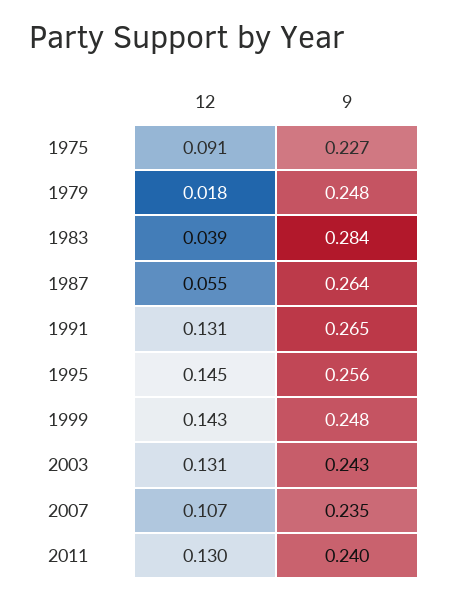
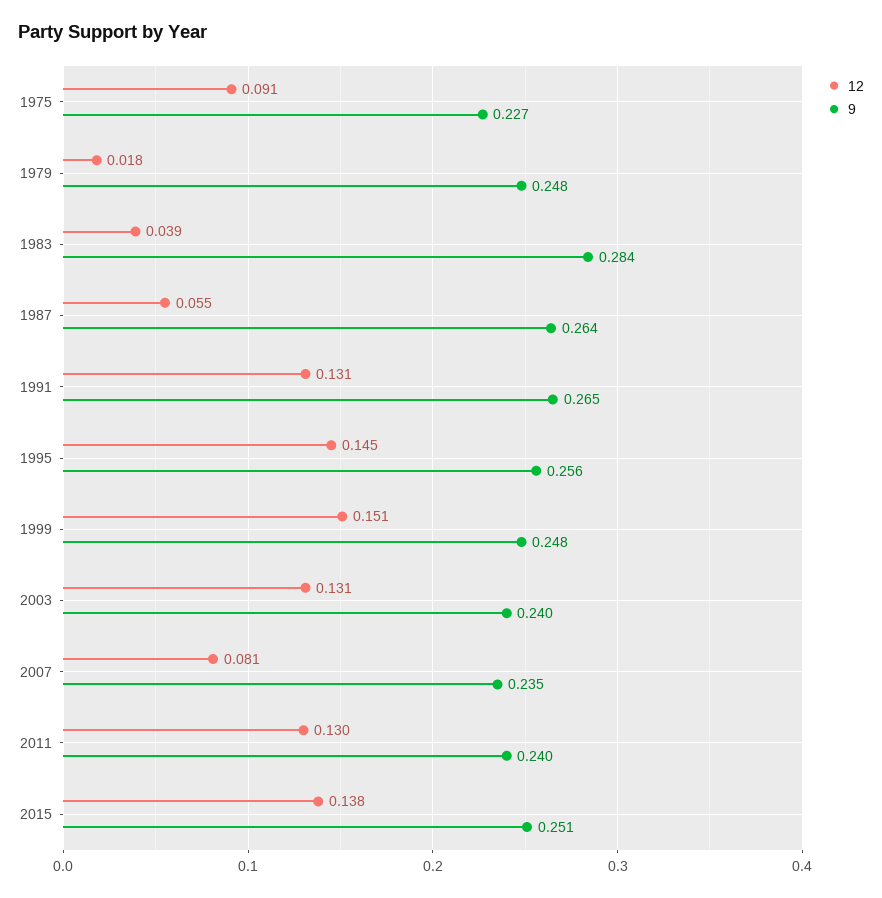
12, 1999: 0.143 -> 0.151
9, 2003: 0.243 -> 0.24
12, 2007: 0.107 -> 0.081
12, 2015: none -> 0.138
9, 2015: none -> 0.251

